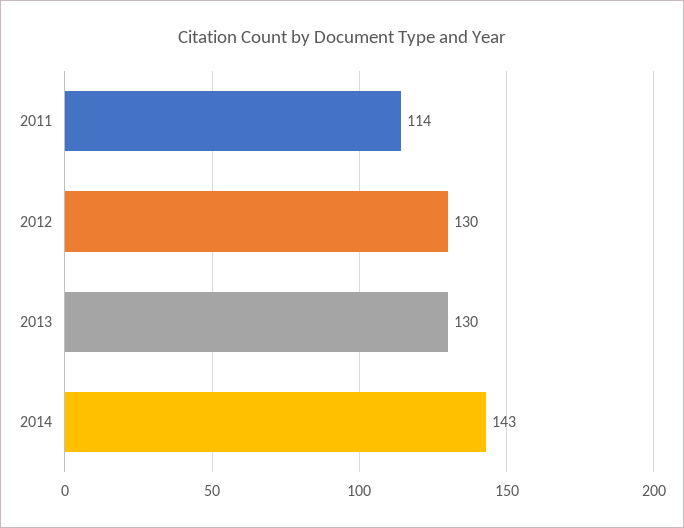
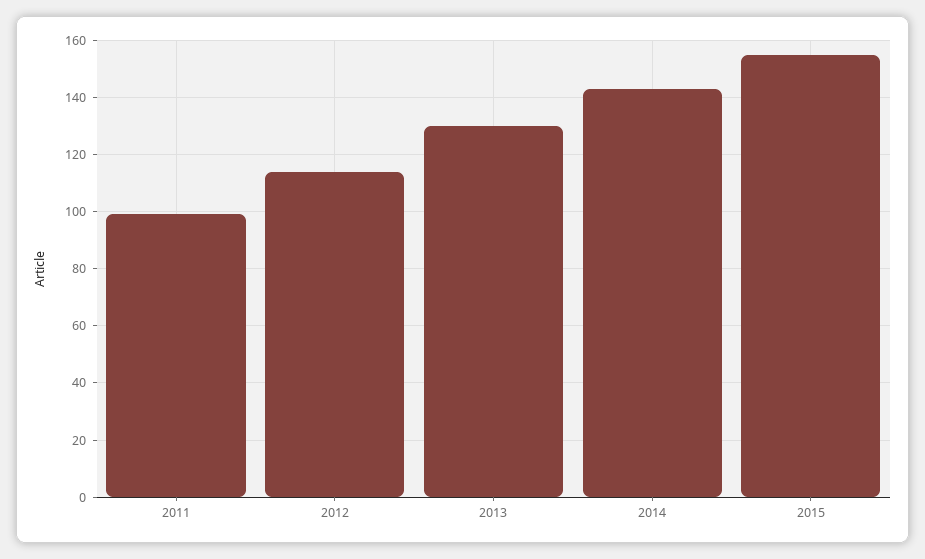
2011: 114 -> 100
2012: 130 -> 115
2015: none -> 155

